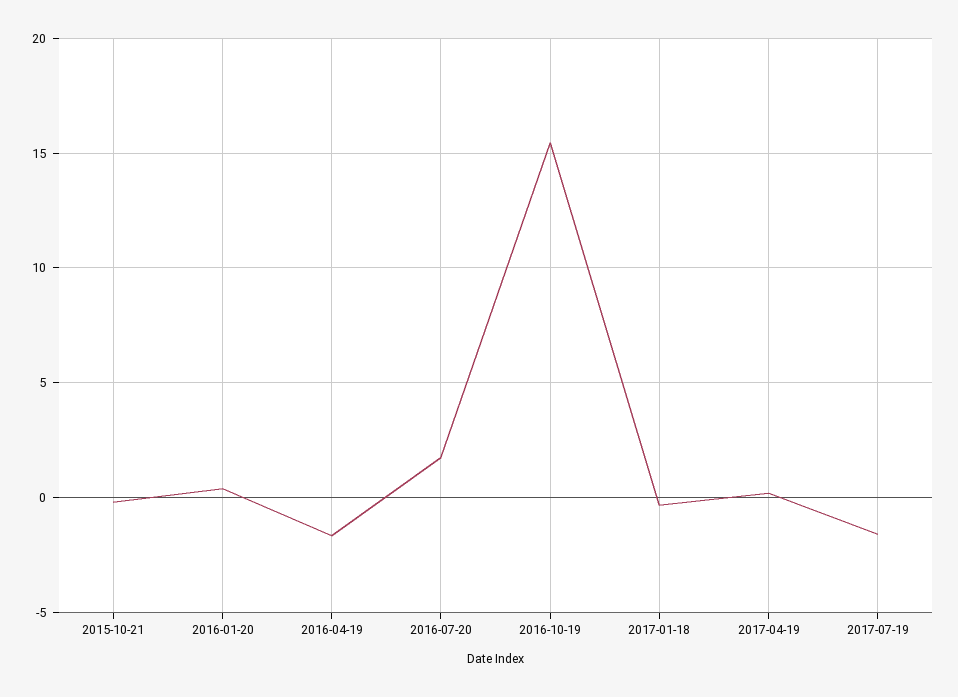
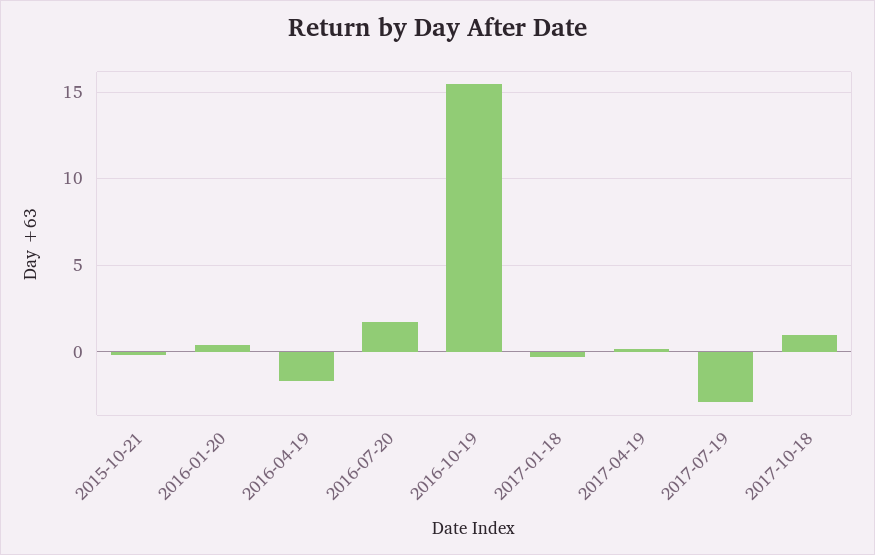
2017-07-19: -1.5 -> -3
2017-10-18: none -> 1

